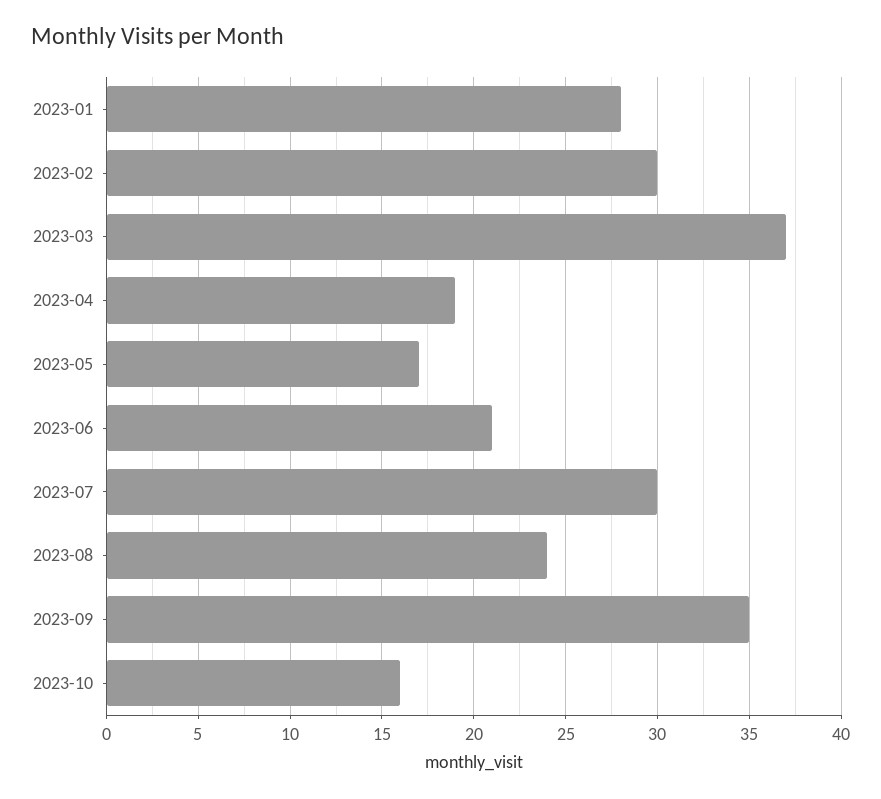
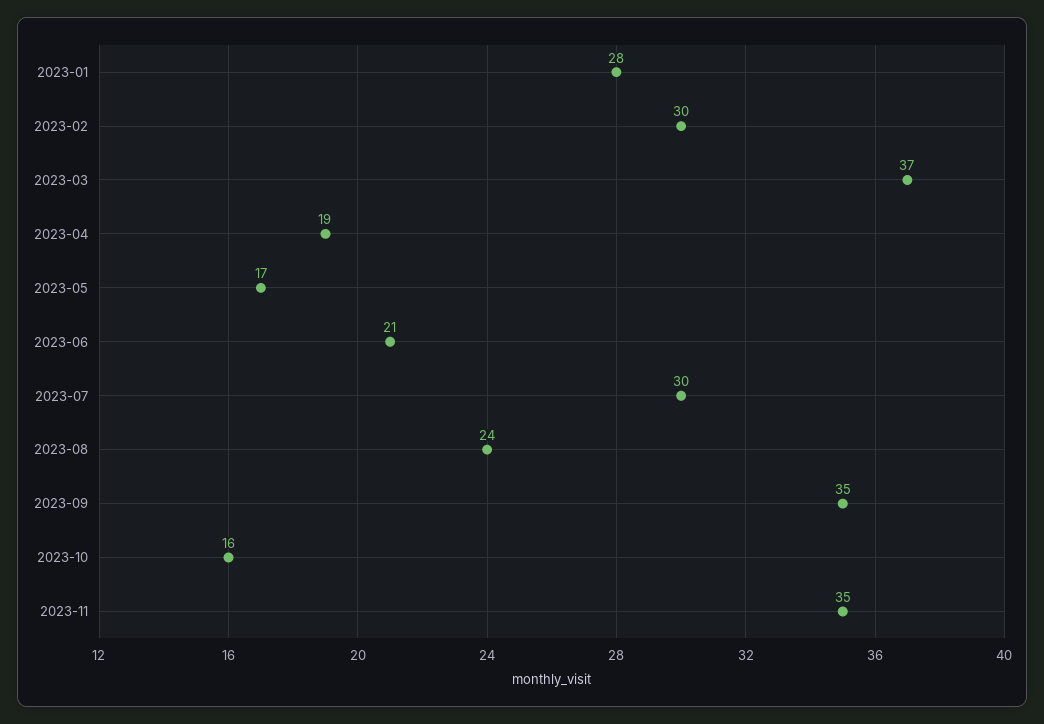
2023-11: none -> 35

